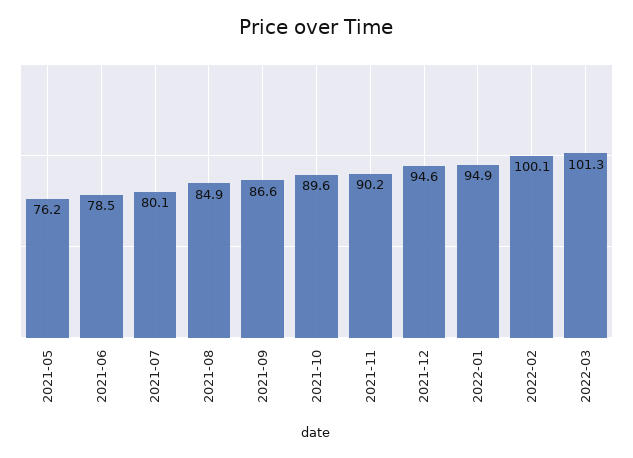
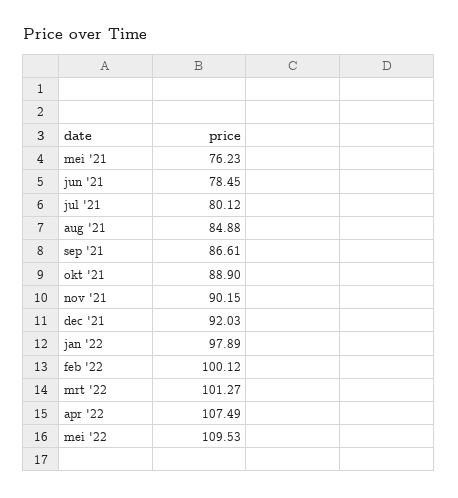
2021-10: 89.6 -> 88.9
2021-12: 94.6 -> 92.03
2022-01: 94.9 -> 97.89
apr '22: none -> 107.49
mei '22: none -> 109.53

